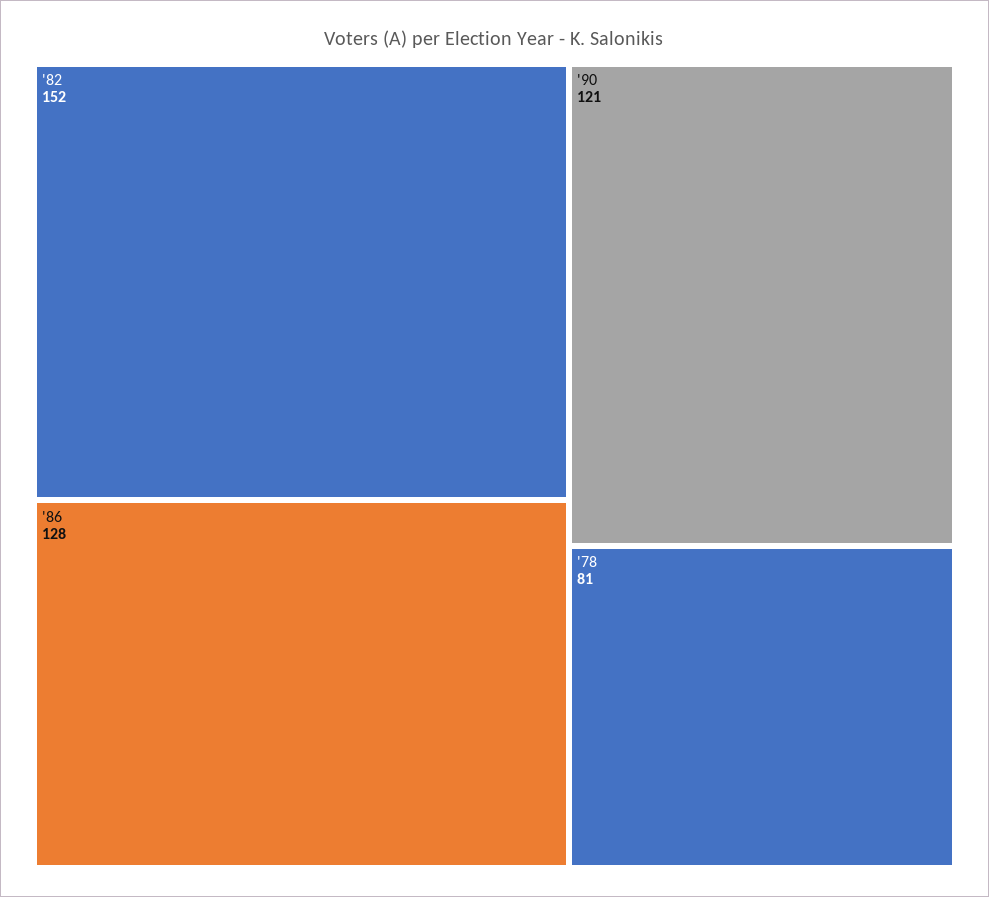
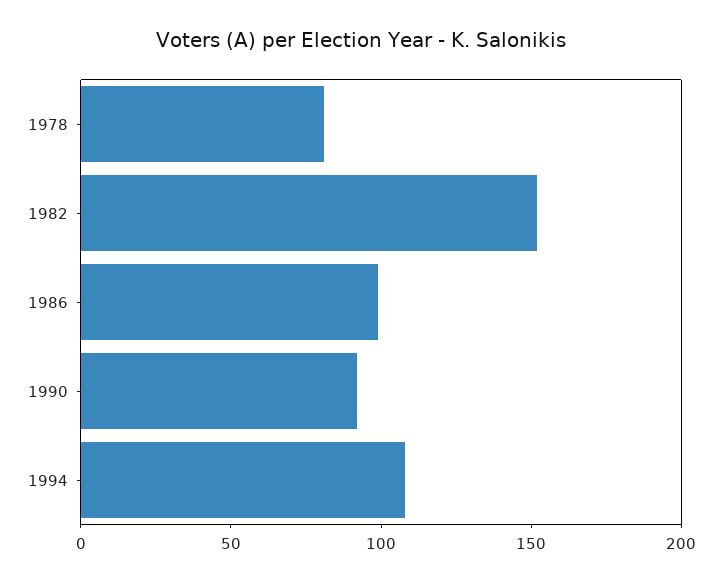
'86: 128 -> 100
'90: 121 -> 90
1994: none -> 110

